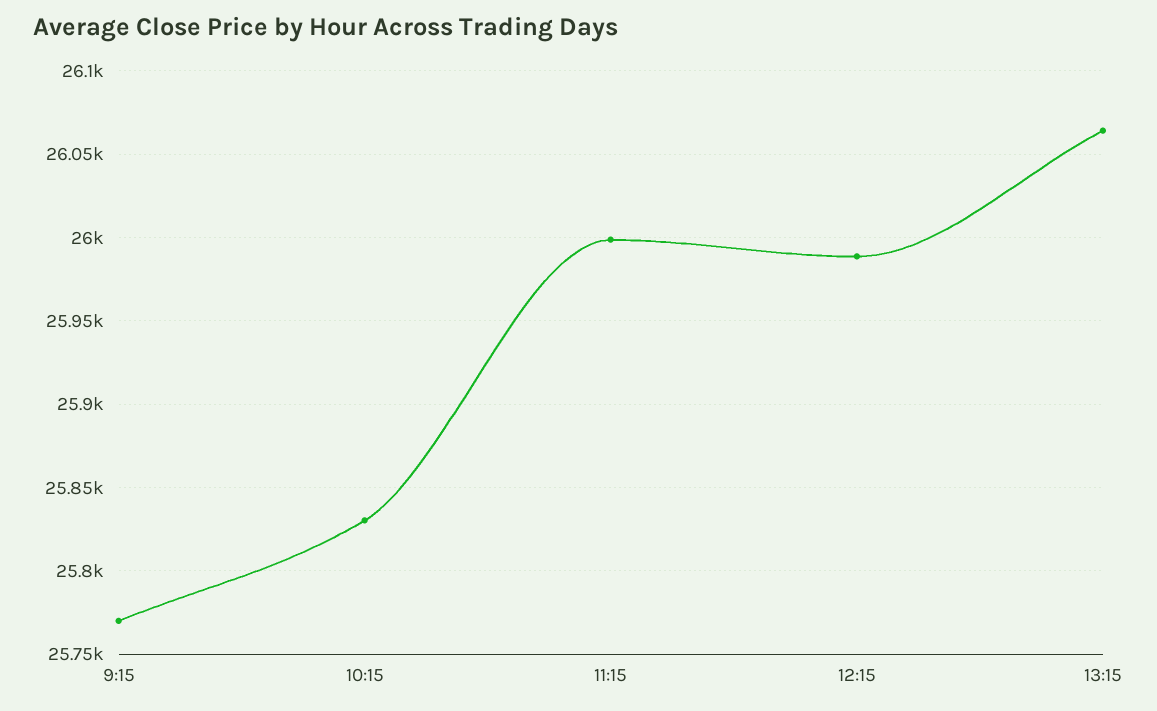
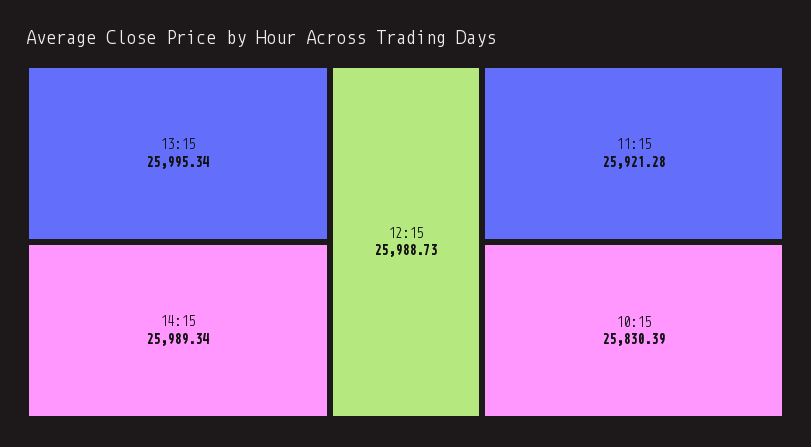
9:15: 25770 -> none
11:15: 26000 -> 25921.28
13:15: 26065 -> 25995.34
14:15: none -> 25989.34

